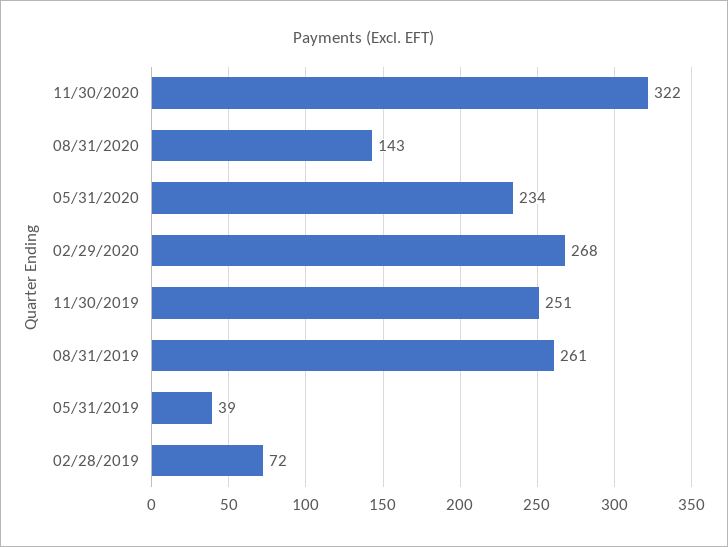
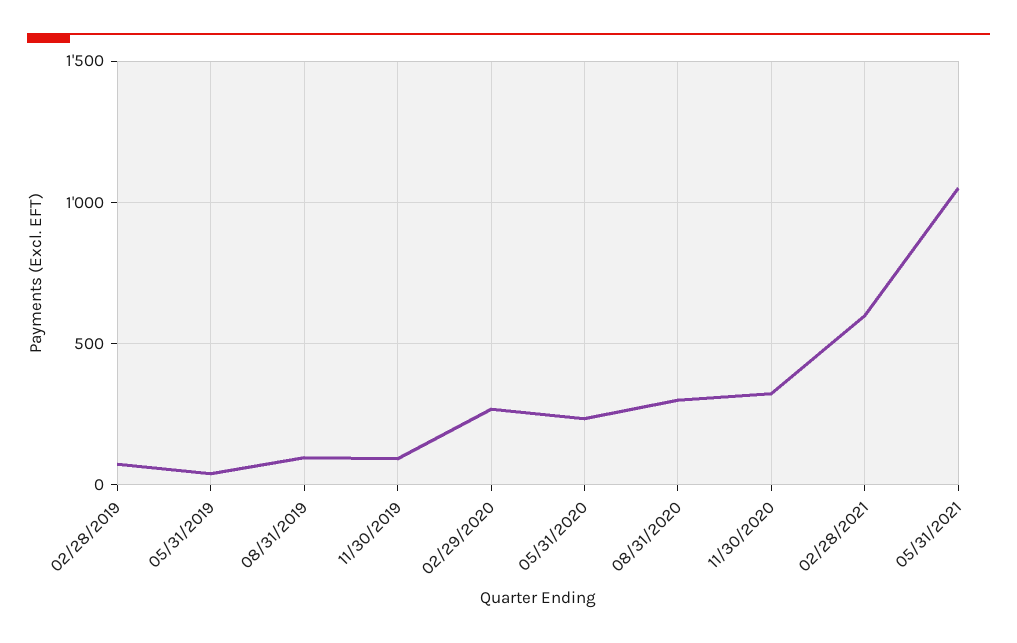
08/31/2020: 143 -> 300
11/30/2019: 251 -> 100
08/31/2019: 261 -> 100
02/28/2021: none -> 600
05/31/2021: none -> 1050

